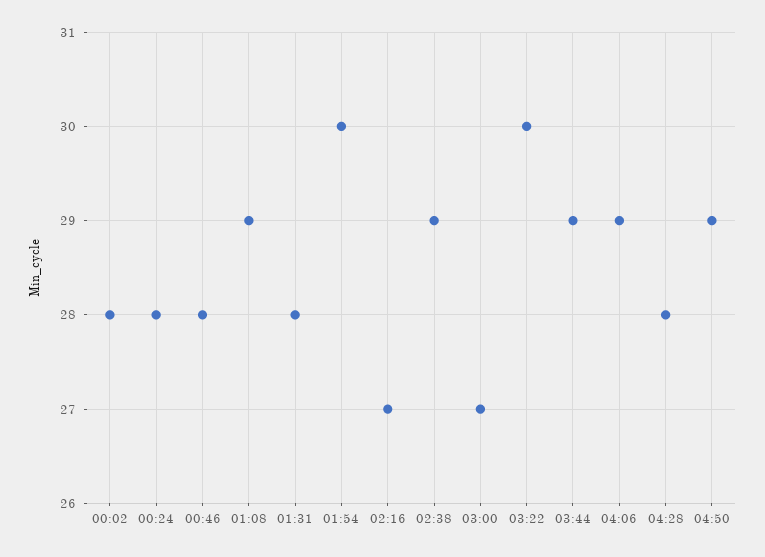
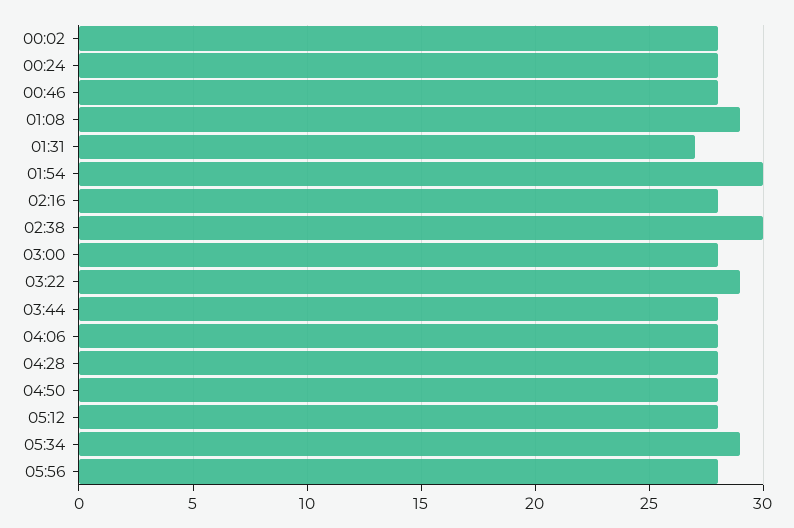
01:31: 28 -> 27
02:16: 27 -> 28
02:38: 29 -> 30
03:00: 27 -> 28
03:22: 30 -> 29
03:44: 29 -> 28
04:06: 29 -> 28
04:50: 29 -> 28
05:12: none -> 28
05:34: none -> 29
05:56: none -> 28

